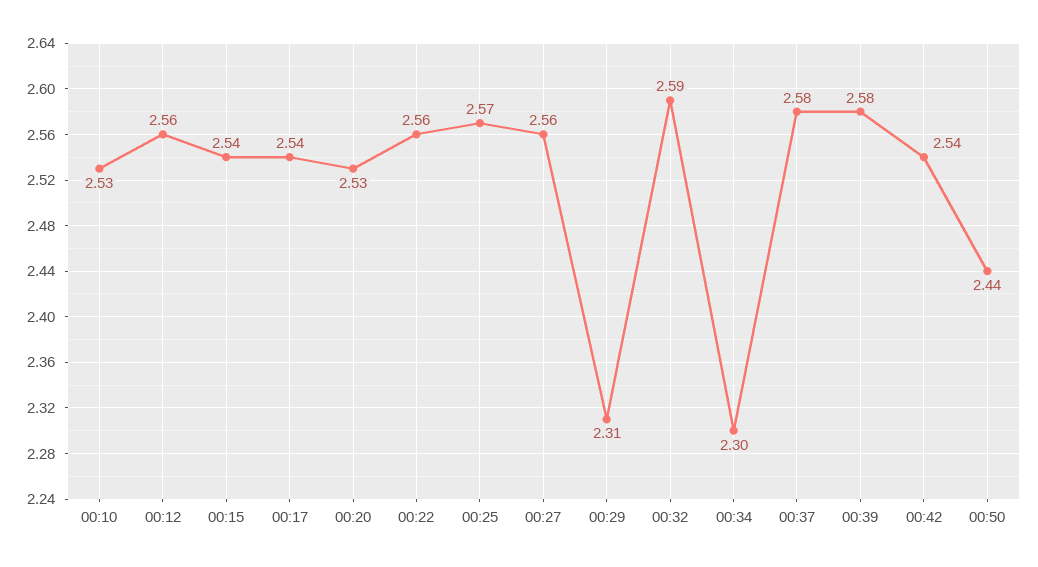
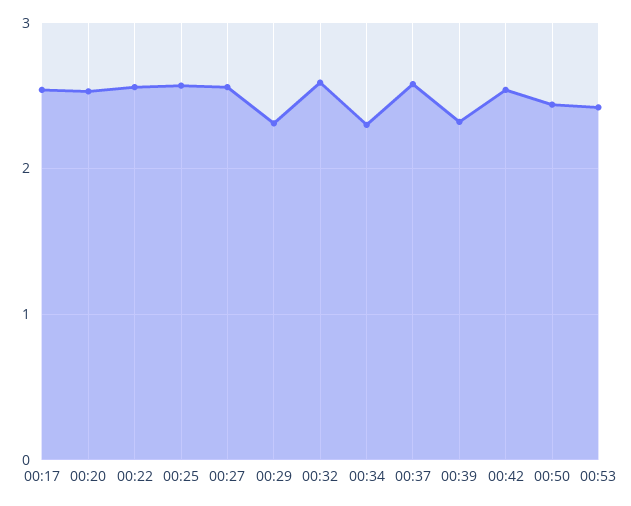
00:10: 2.53 -> none
00:12: 2.56 -> none
00:15: 2.54 -> none
00:39: 2.58 -> 2.3
00:53: none -> 2.4

